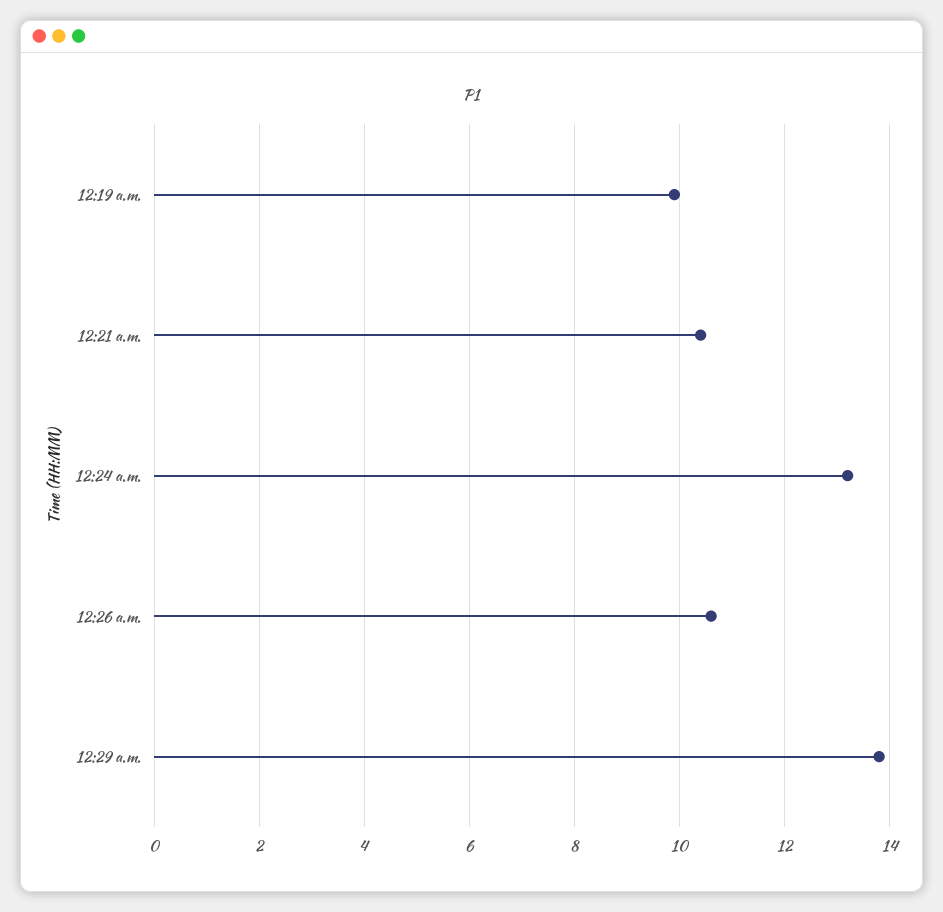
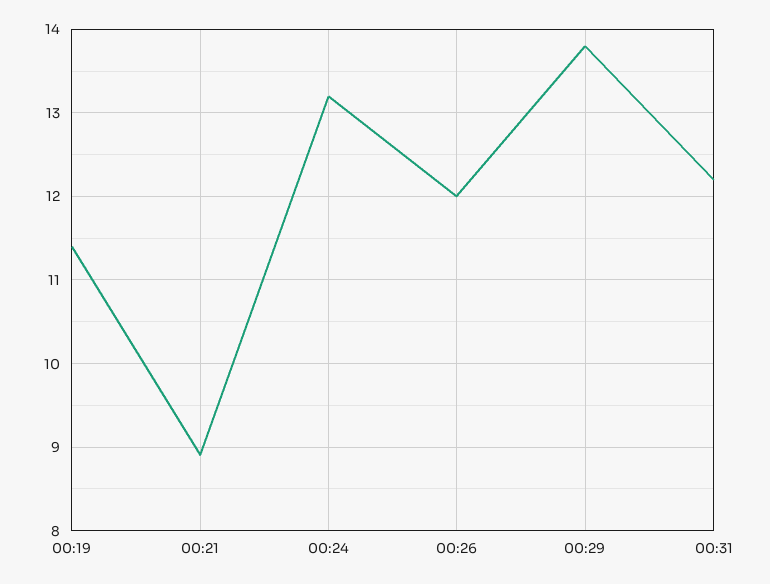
12:19 a.m.: 10 -> 11.4
12:21 a.m.: 10.5 -> 8.9
12:26 a.m.: 10.5 -> 12
00:31: none -> 12.2

